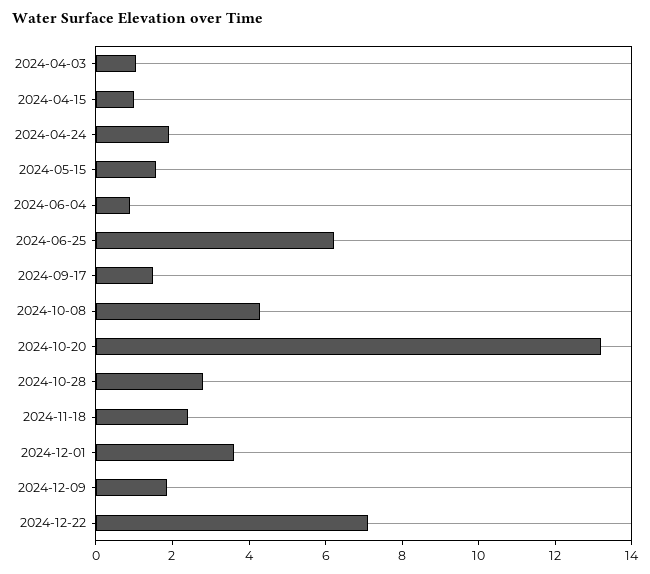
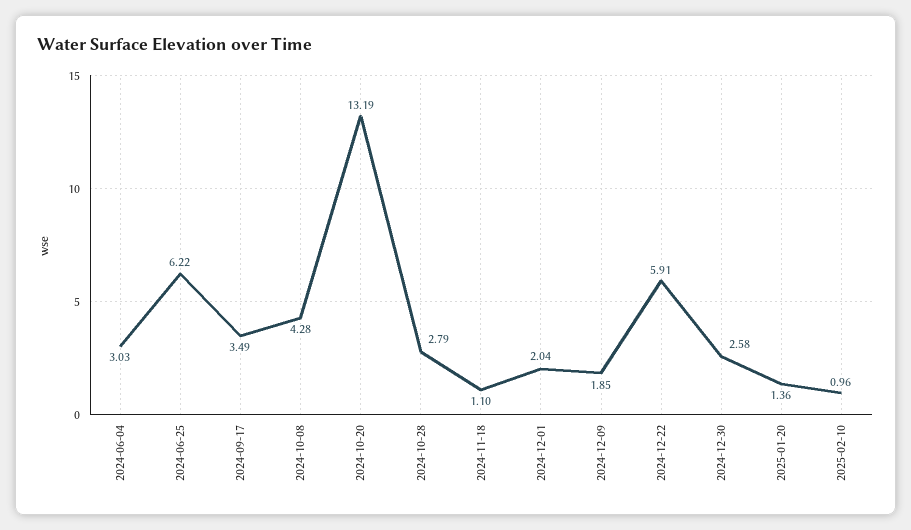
2024-04-03: 1 -> none
2024-04-15: 1 -> none
2024-04-24: 2 -> none
2024-05-15: 1.5 -> none
2024-06-04: 1 -> 3.03
2024-09-17: 1.5 -> 3.49
2024-11-18: 2.5 -> 1.1
2024-12-01: 3.5 -> 2.04
2024-12-22: 7 -> 5.91
2024-12-30: none -> 2.58
2025-01-20: none -> 1.36
2025-02-10: none -> 0.96

